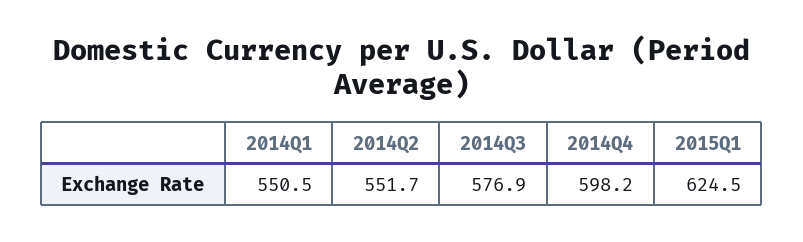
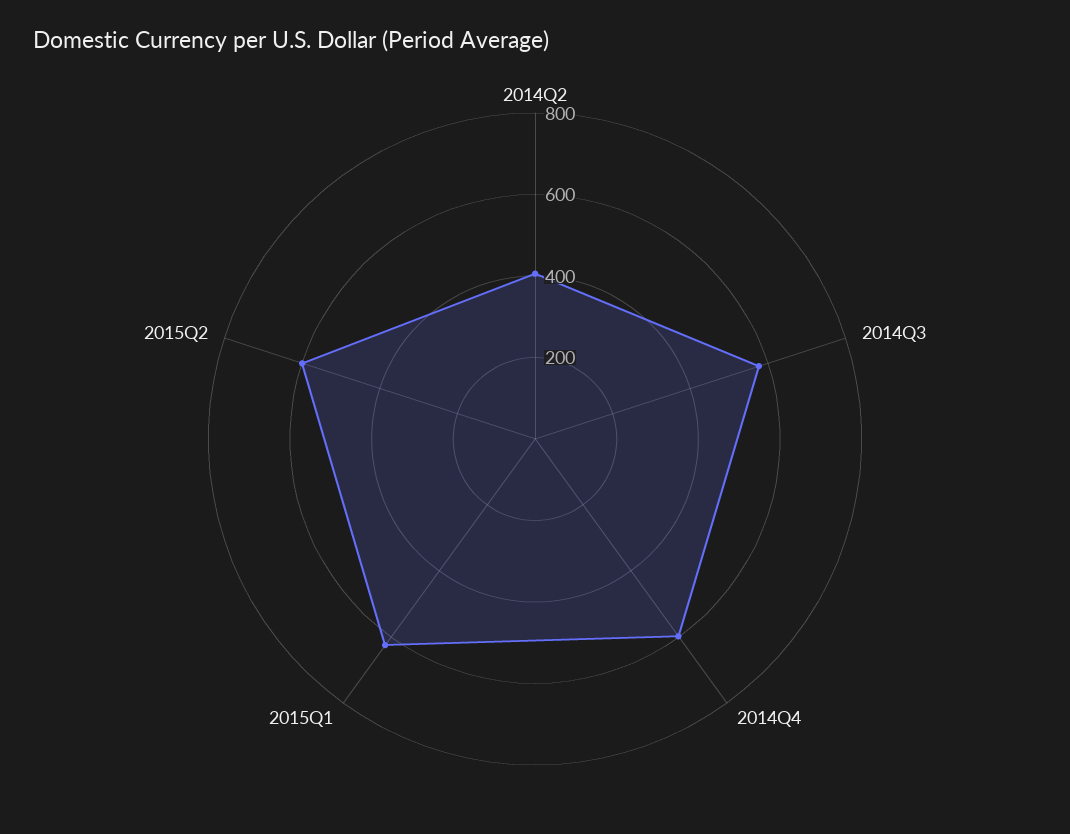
2014Q1: 550.5 -> none
2014Q2: 551.7 -> 400
2015Q2: none -> 600

